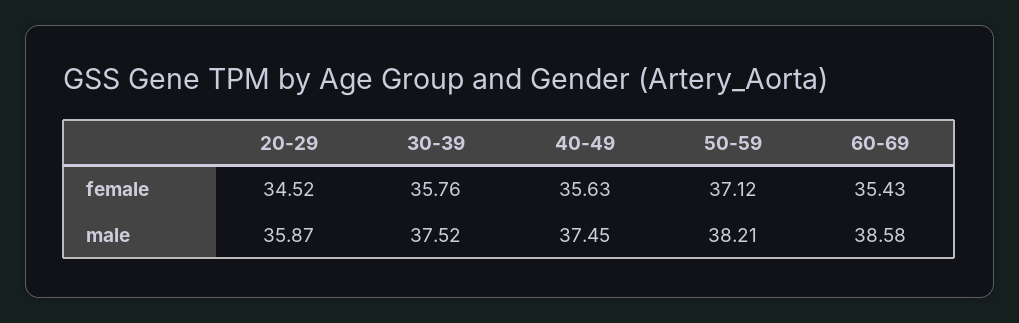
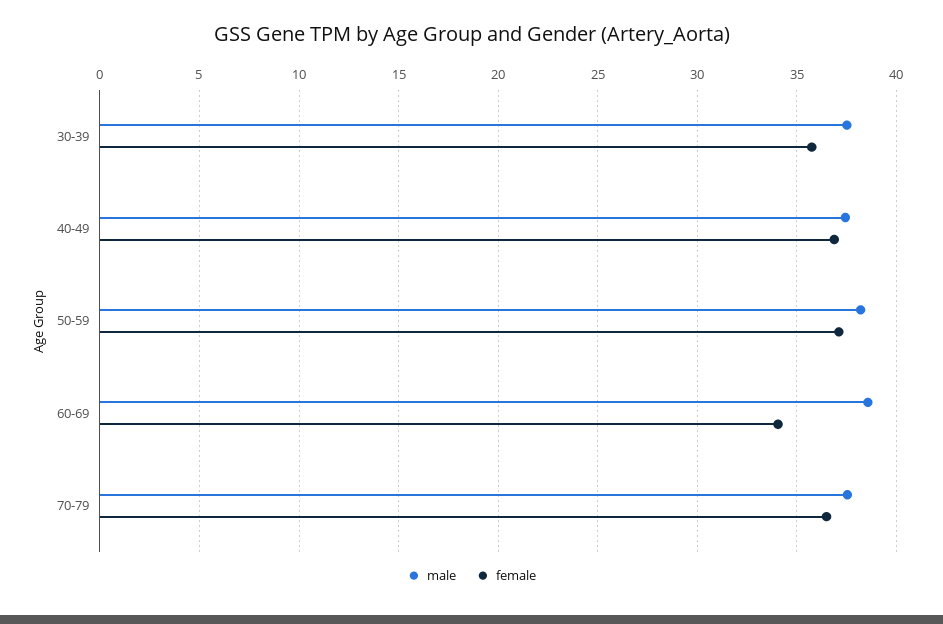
female, 20-29: 34.52 -> none
female, 40-49: 35.63 -> 37
female, 60-69: 35.43 -> 34
male, 20-29: 35.87 -> none
male, 70-79: none -> 37.5
female, 70-79: none -> 36.5

